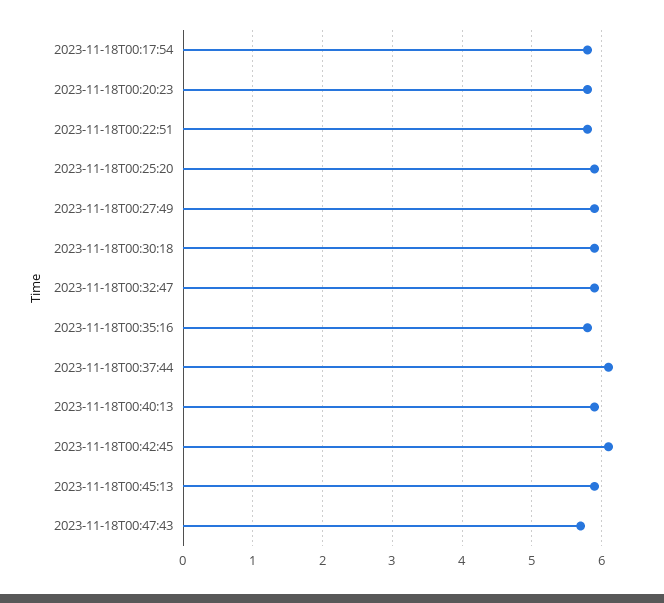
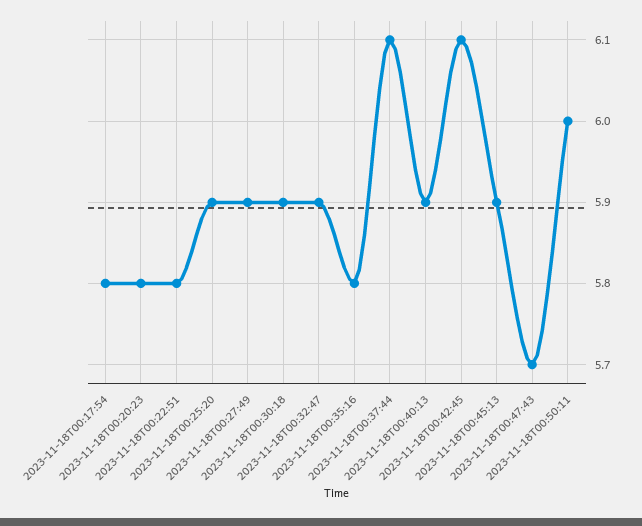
2023-11-18T00:50:11: none -> 6

